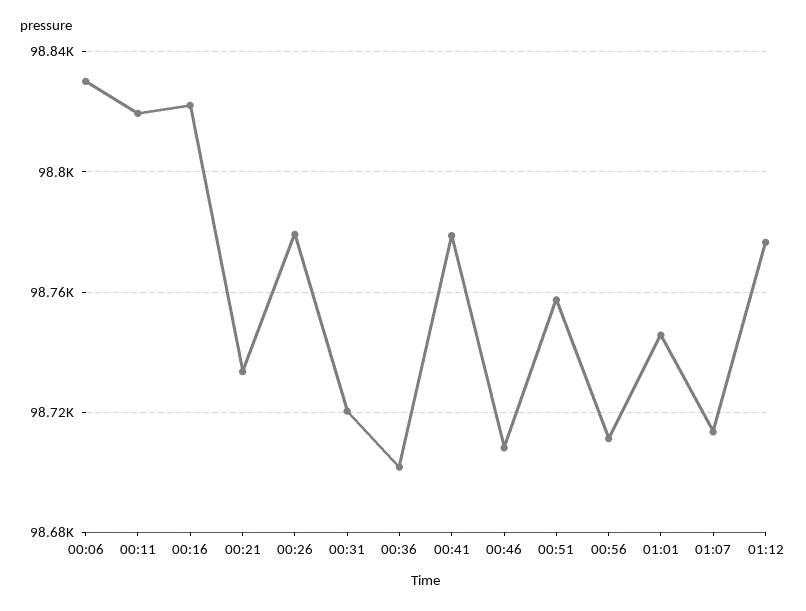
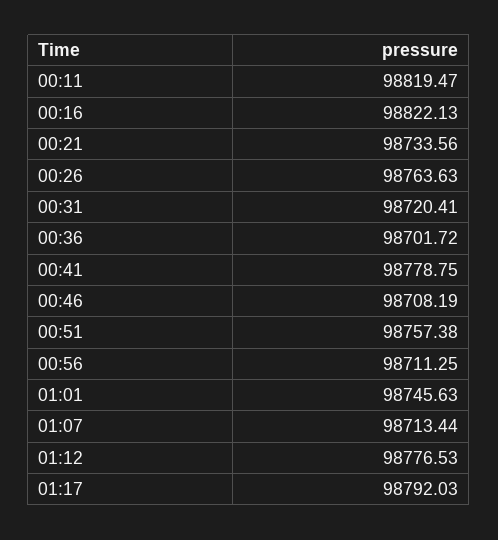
00:06: 98830 -> none
00:26: 98780 -> 98763.63
01:17: none -> 98792.03

